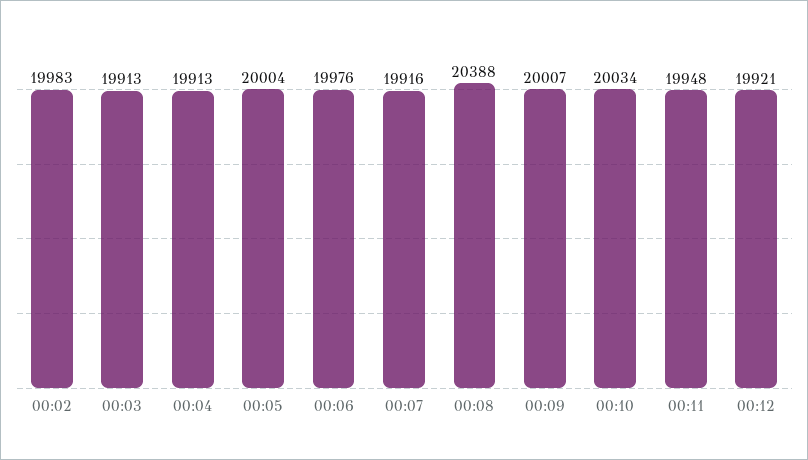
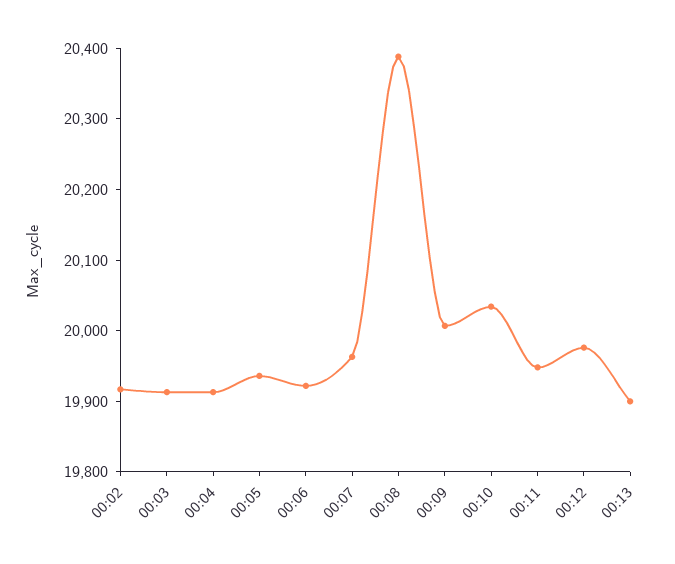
00:02: 19983 -> 19920
00:05: 20004 -> 19940
00:06: 19976 -> 19920
00:07: 19916 -> 19960
00:12: 19921 -> 19980
00:13: none -> 19900

